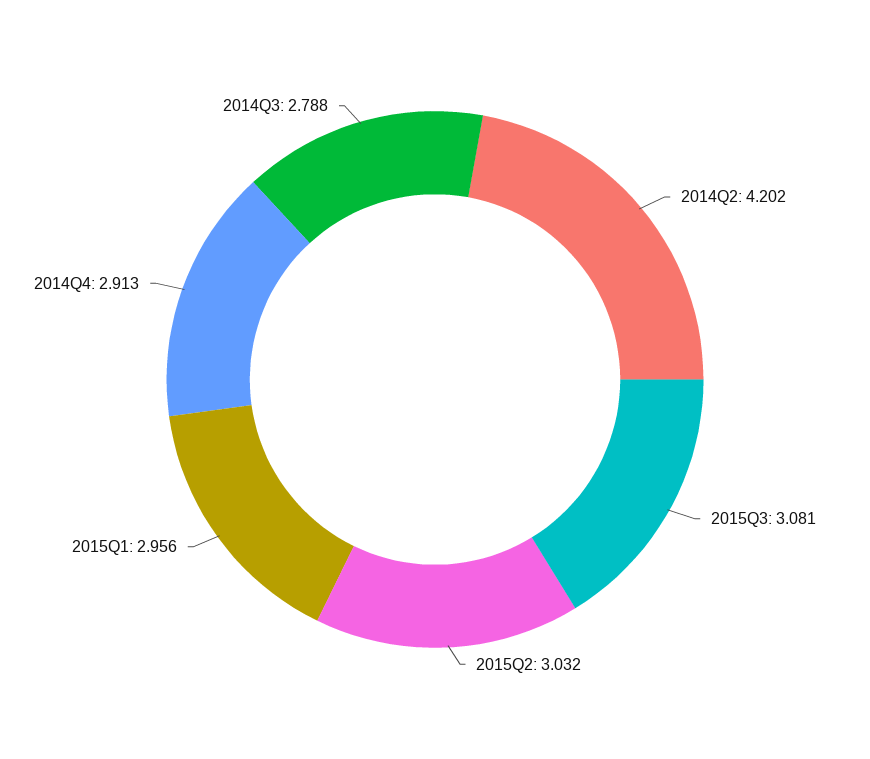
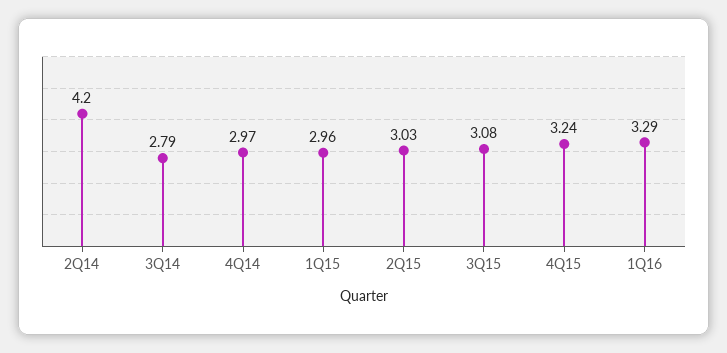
2014Q4: 2.913 -> 2.97
4Q15: none -> 3.24
1Q16: none -> 3.29

